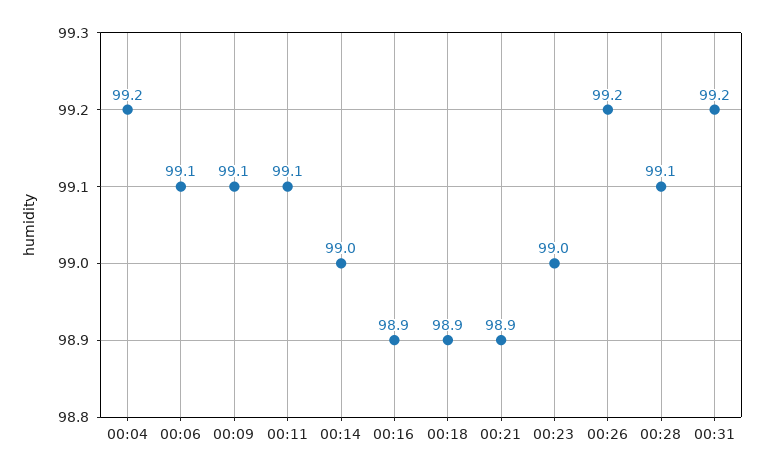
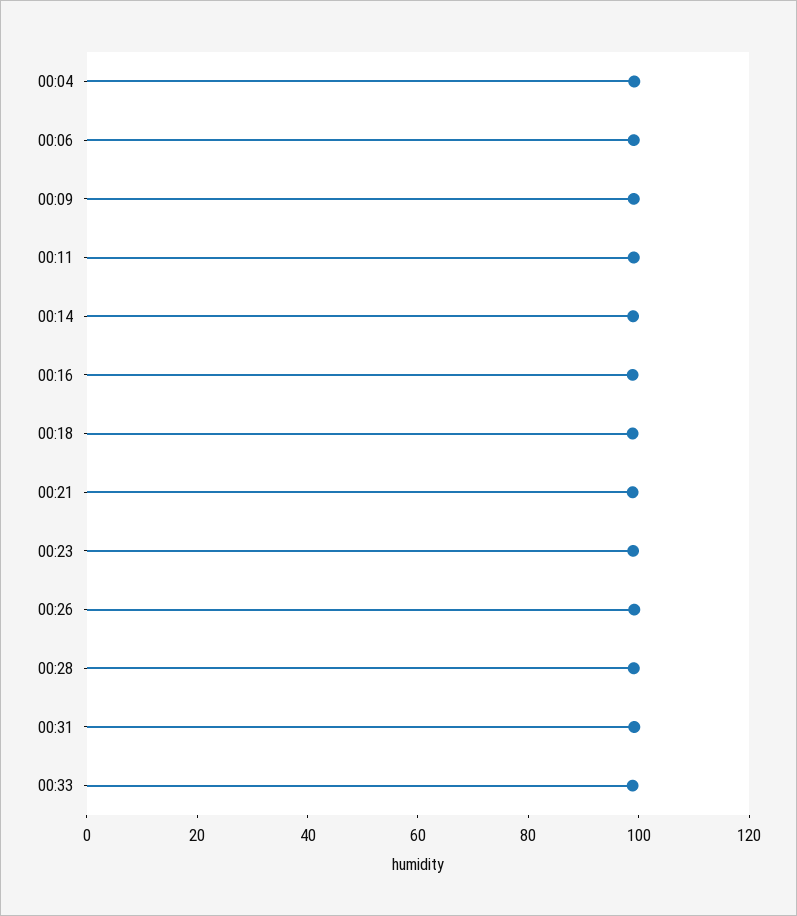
00:33: none -> 100

